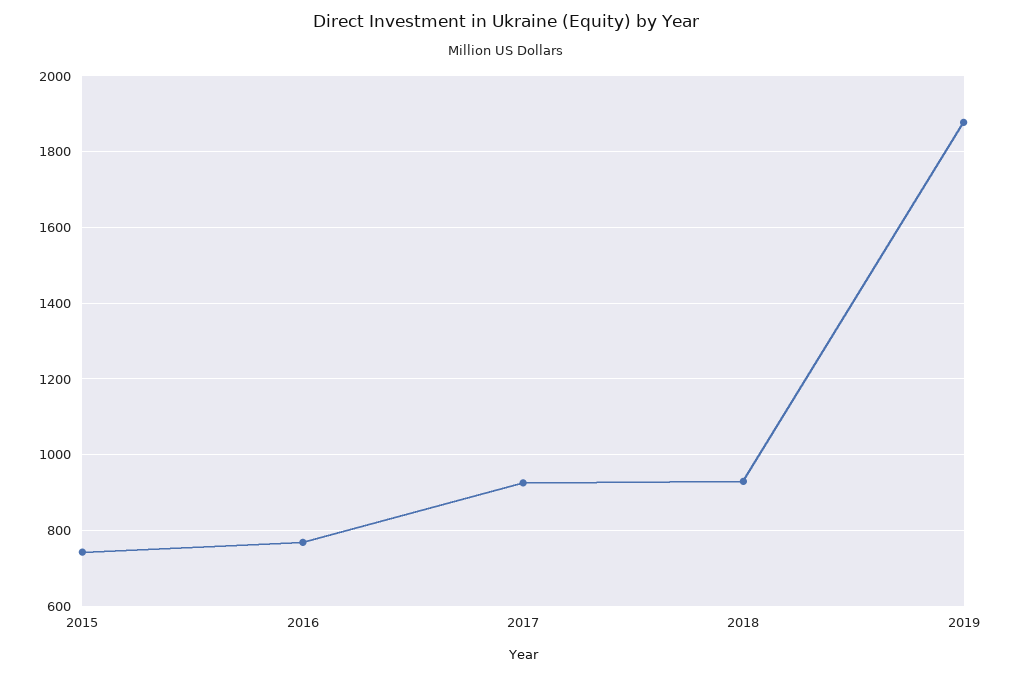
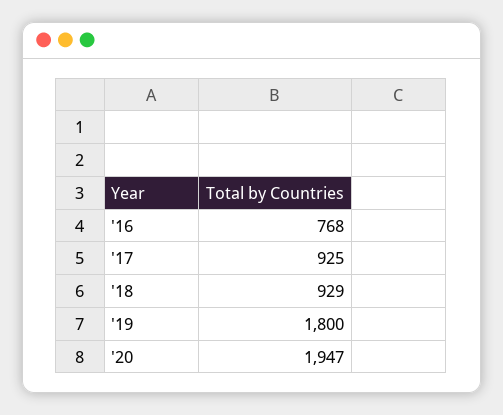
2015: 740 -> none
2019: 1880 -> 1800
'20: none -> 1947

